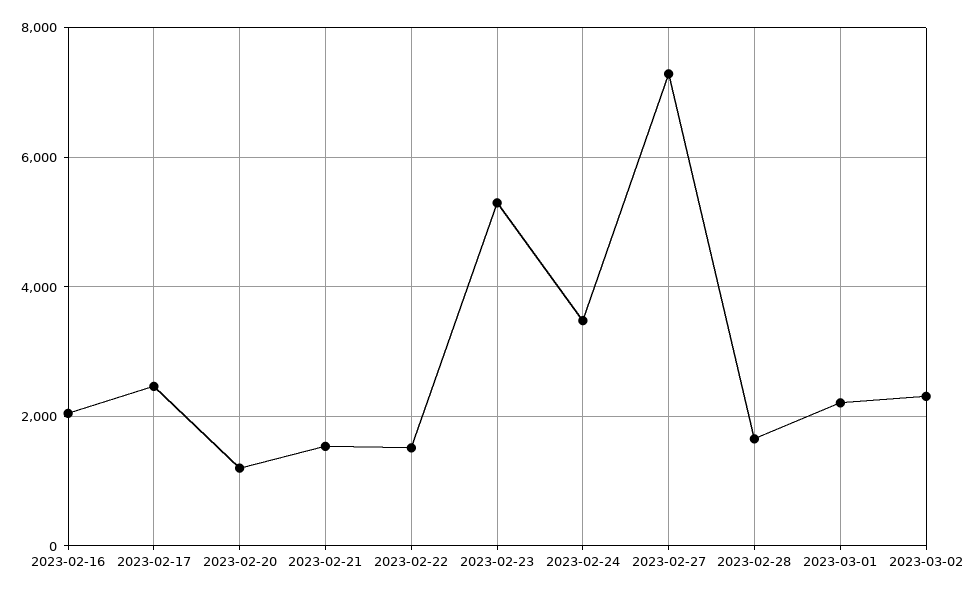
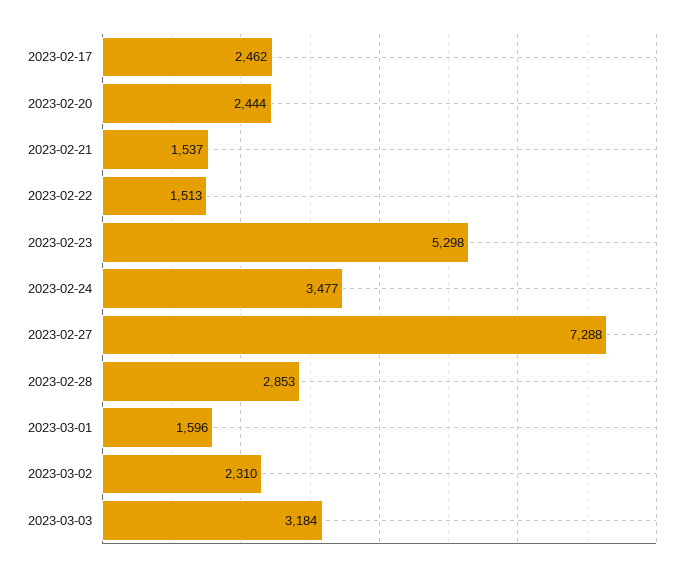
2023-02-16: 2000 -> none
2023-02-20: 1200 -> 2444
2023-02-28: 1600 -> 2853
2023-03-01: 2200 -> 1596
2023-03-03: none -> 3184

